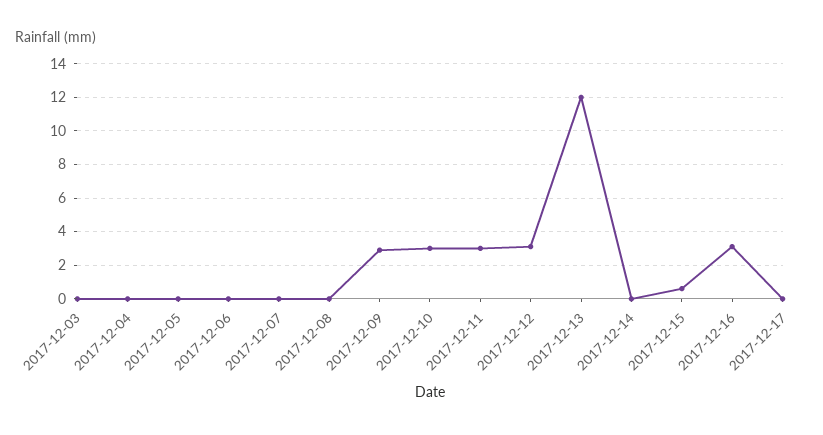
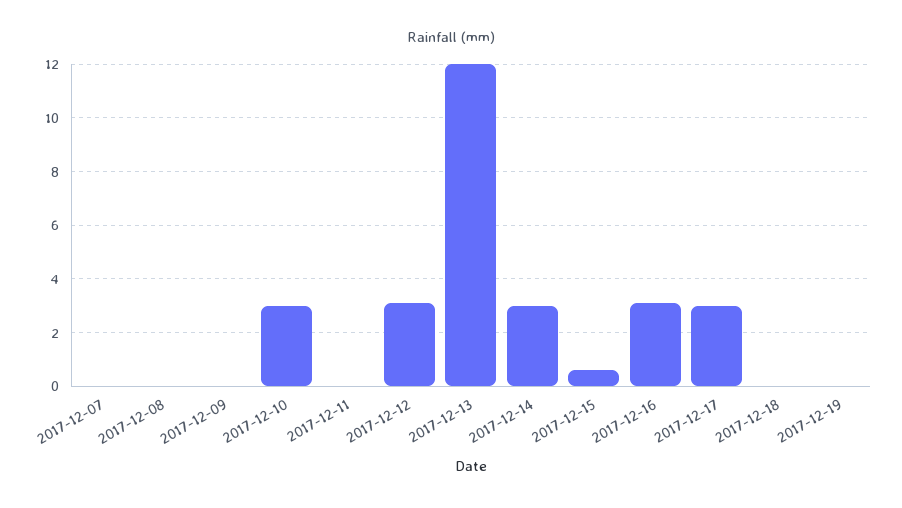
2017-12-03: 0 -> none
2017-12-04: 0 -> none
2017-12-05: 0 -> none
2017-12-06: 0 -> none
2017-12-09: 3 -> 0
2017-12-11: 3 -> 0
2017-12-14: 0 -> 3
2017-12-17: 0 -> 3
2017-12-18: none -> 0
2017-12-19: none -> 0

